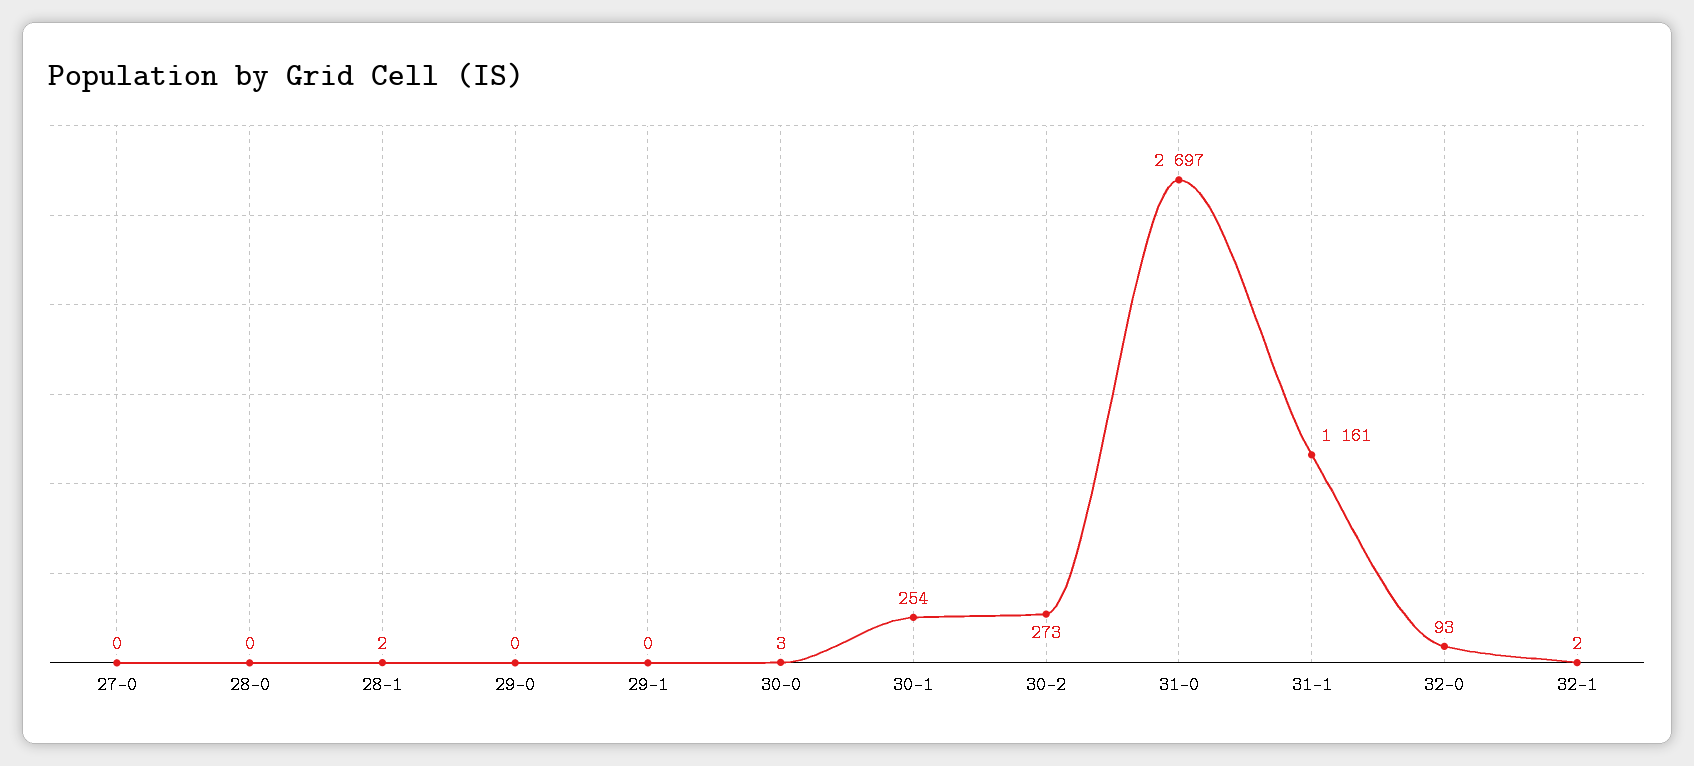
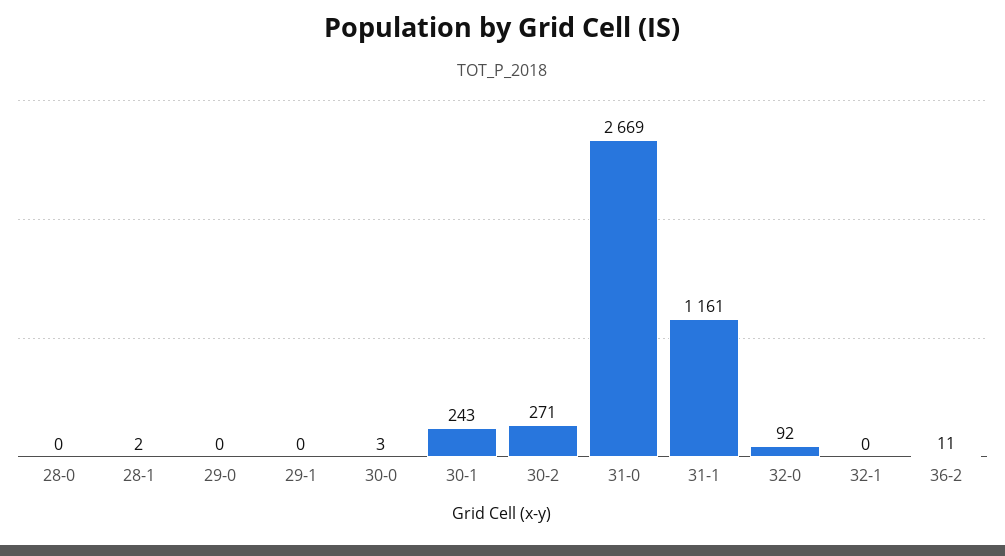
27-0: 0 -> none
30-1: 254 -> 243
30-2: 273 -> 271
31-0: 2697 -> 2669
32-0: 93 -> 92
32-1: 2 -> 0
36-2: none -> 11

